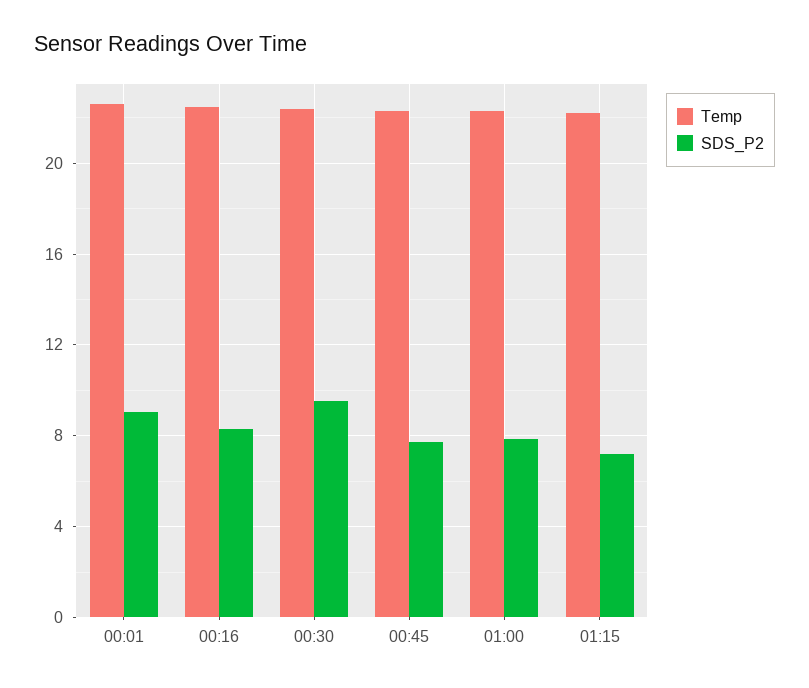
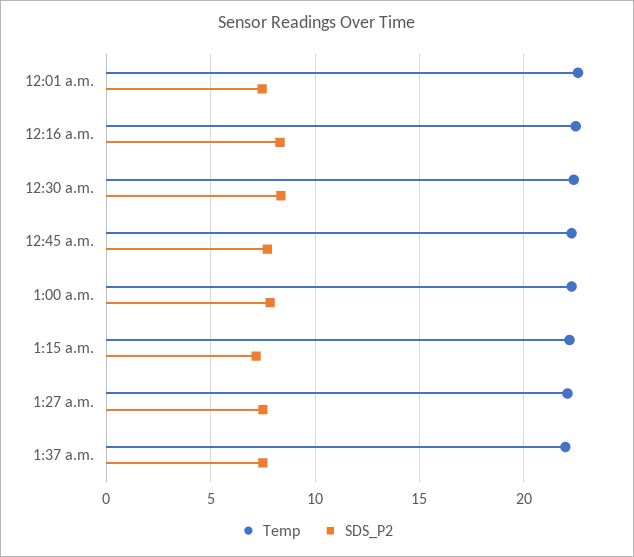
SDS_P2, 00:01: 9 -> 7.5
SDS_P2, 00:30: 9.5 -> 8.5
Temp, 1:27 a.m.: none -> 22
SDS_P2, 1:27 a.m.: none -> 7.5
Temp, 1:37 a.m.: none -> 22
SDS_P2, 1:37 a.m.: none -> 7.5

